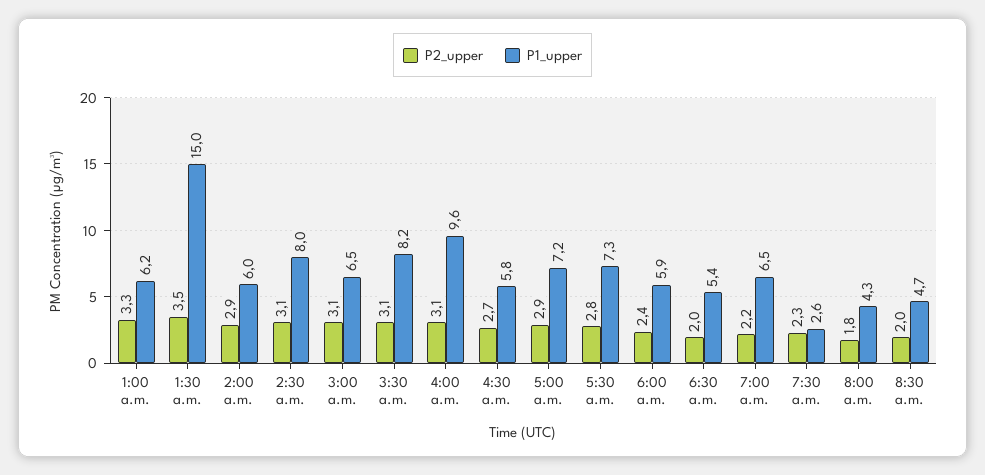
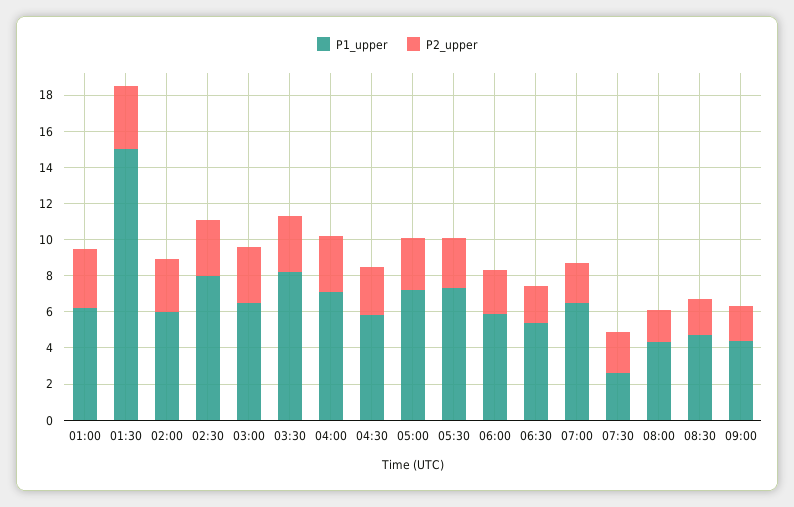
P1_upper, 4:00 a.m.: 9.6 -> 7
P1_upper, 09:00: none -> 4.5
P2_upper, 09:00: none -> 2

